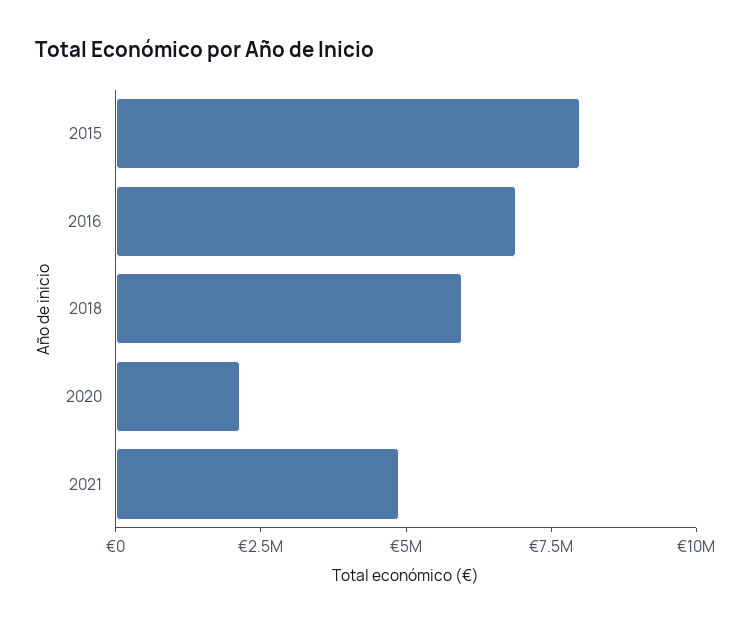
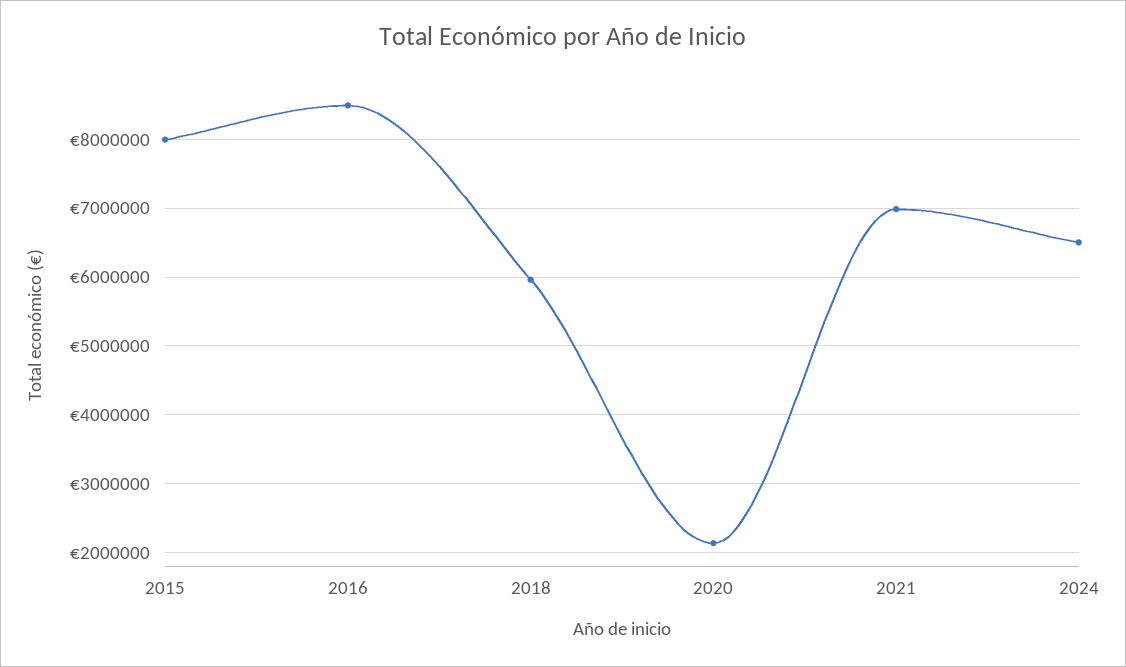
2016: 7000000 -> 8500000
2021: 5000000 -> 7000000
2024: none -> 6500000

